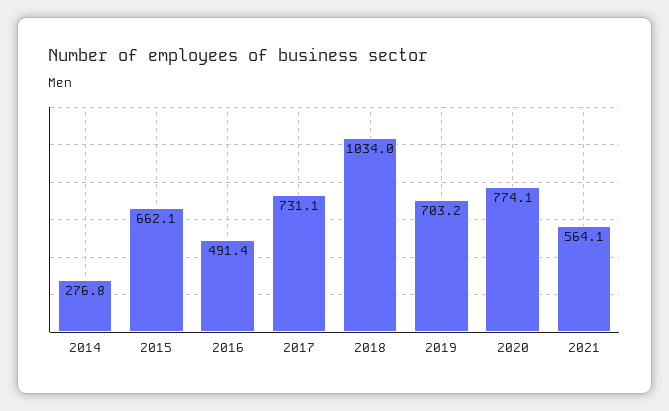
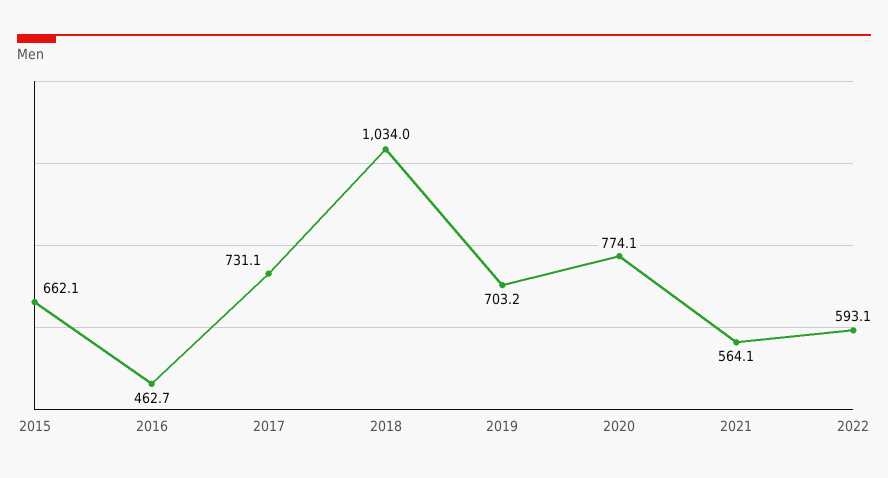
2014: 276.8 -> none
2016: 491.4 -> 462.7
2022: none -> 593.1

